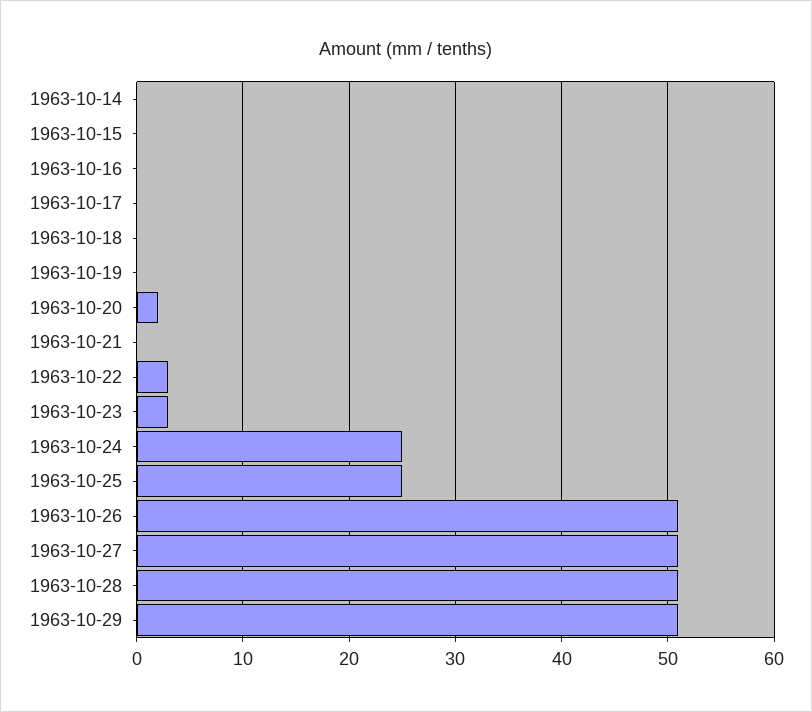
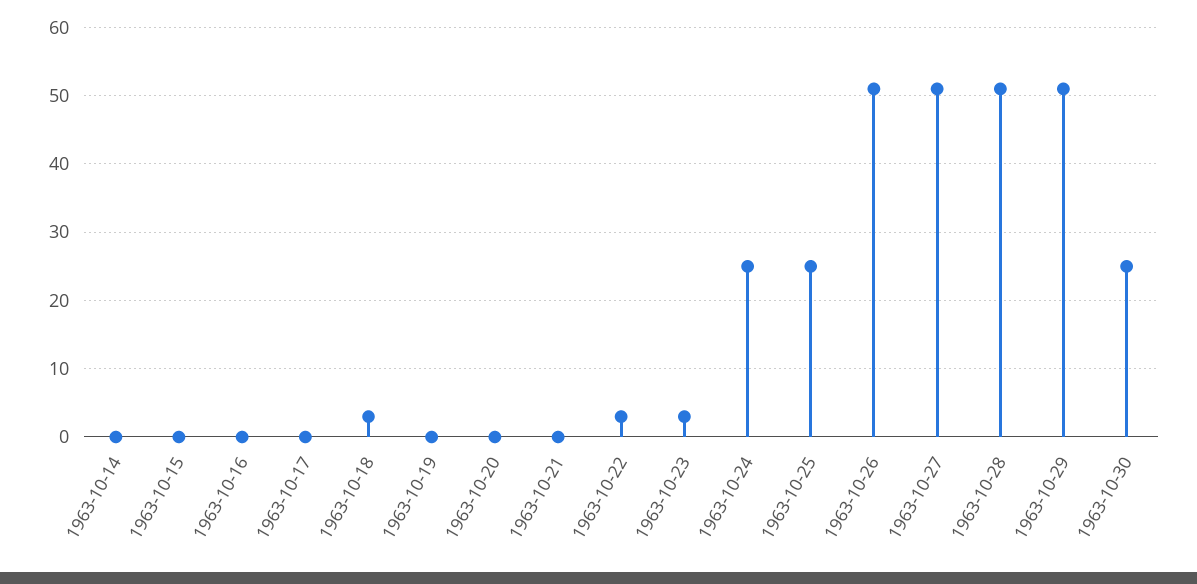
1963-10-18: 0 -> 3
1963-10-20: 2 -> 0
1963-10-30: none -> 25

